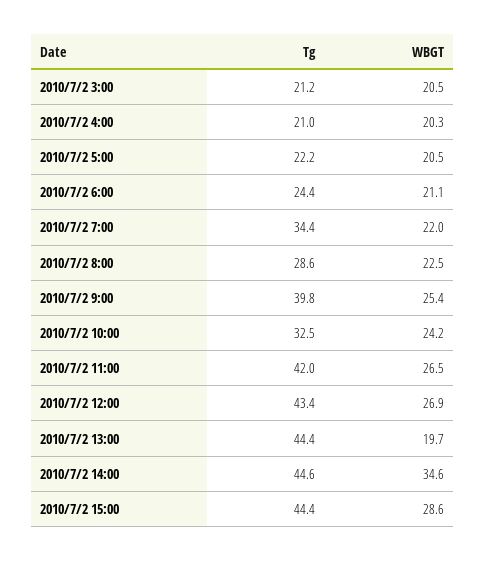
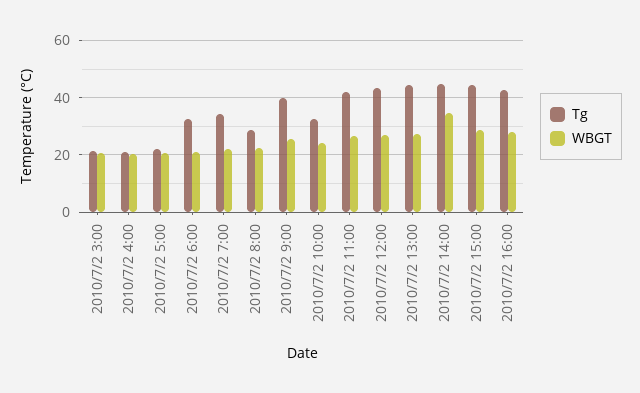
Tg, 2010/7/2 6:00: 24.4 -> 32.5
WBGT, 2010/7/2 13:00: 19.7 -> 27.5
Tg, 2010/7/2 16:00: none -> 42.5
WBGT, 2010/7/2 16:00: none -> 27.5

